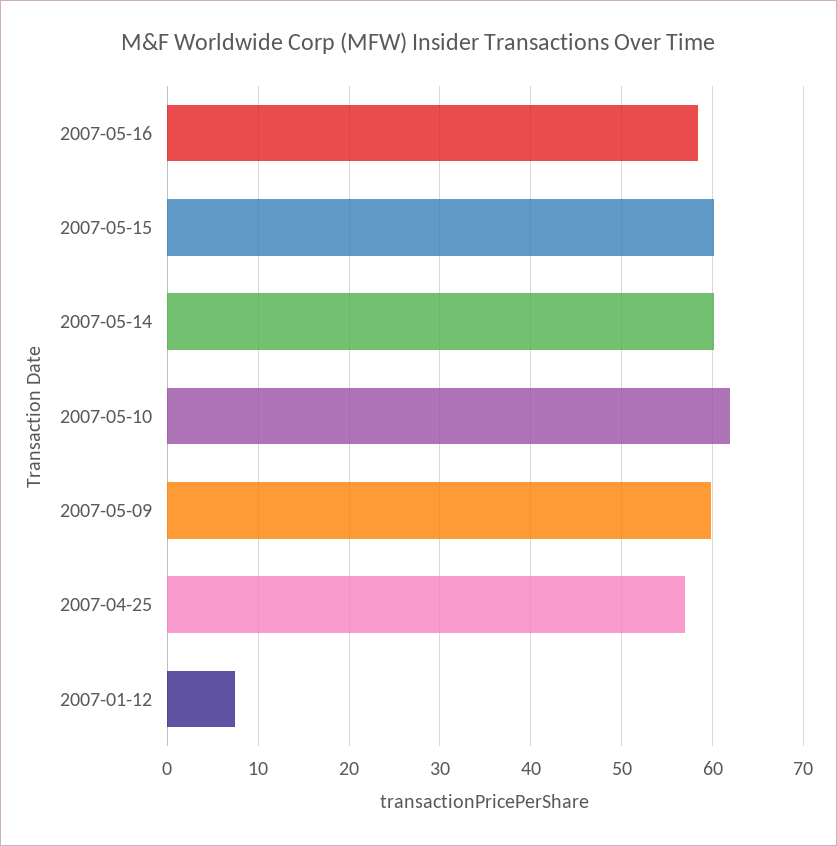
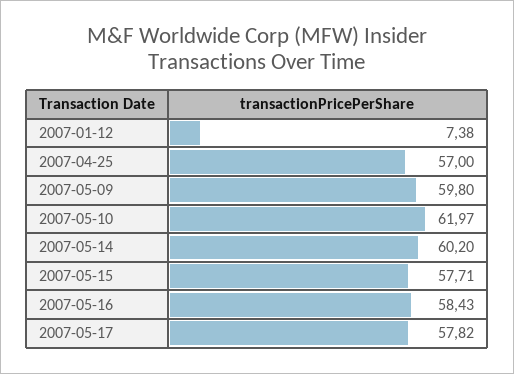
2007-05-15: 60 -> 57.71
2007-05-17: none -> 57.82

